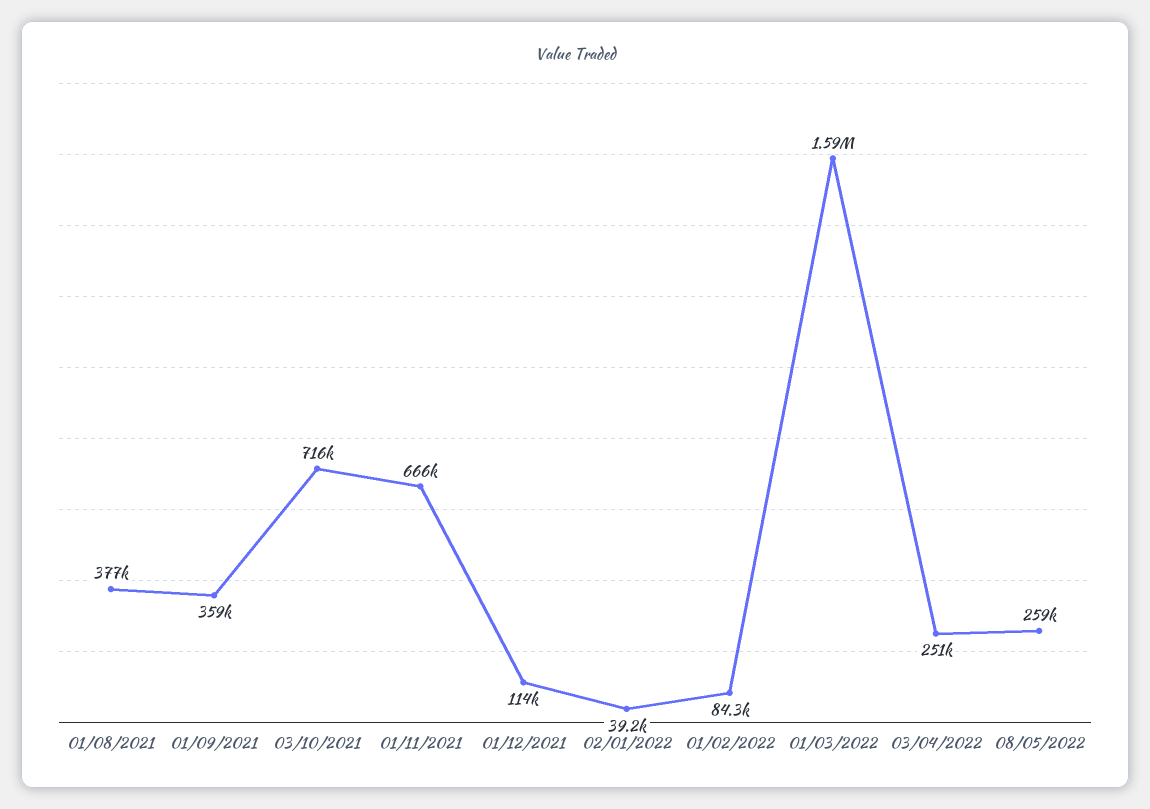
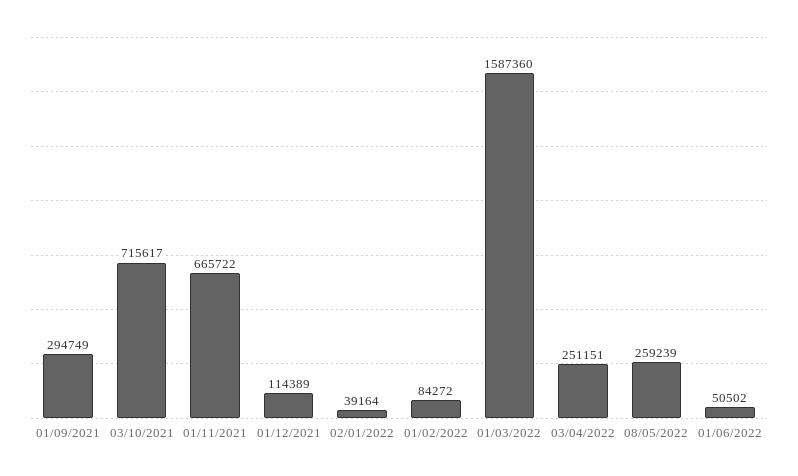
01/08/2021: 377000 -> none
01/09/2021: 359000 -> 294749
01/06/2022: none -> 50502

